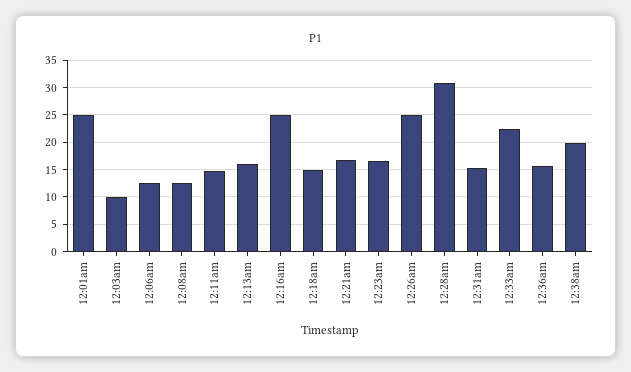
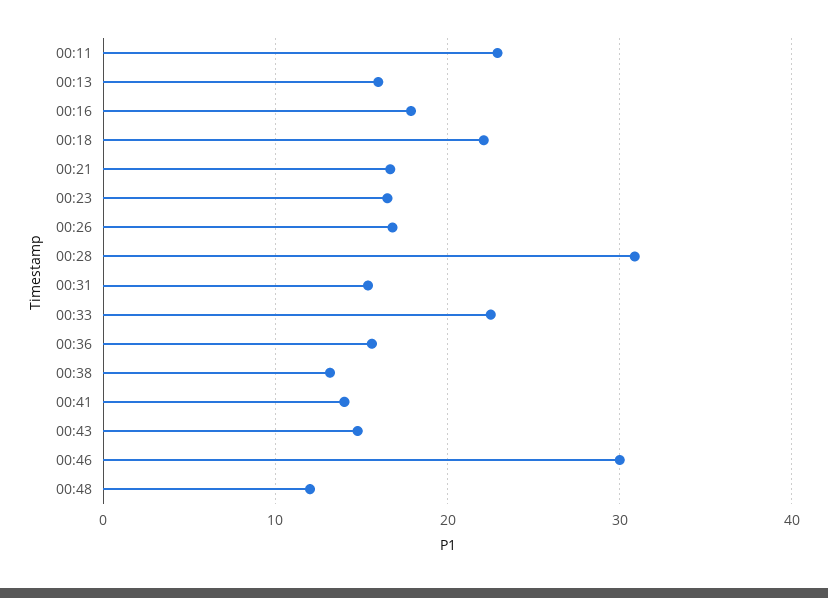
12:01am: 25 -> none
12:03am: 10 -> none
12:06am: 12.5 -> none
12:08am: 12.5 -> none
12:11am: 15 -> 23
12:16am: 25 -> 18
12:18am: 15 -> 22
12:26am: 25 -> 17
12:38am: 20 -> 13
00:41: none -> 14
00:43: none -> 15
00:46: none -> 30
00:48: none -> 12

